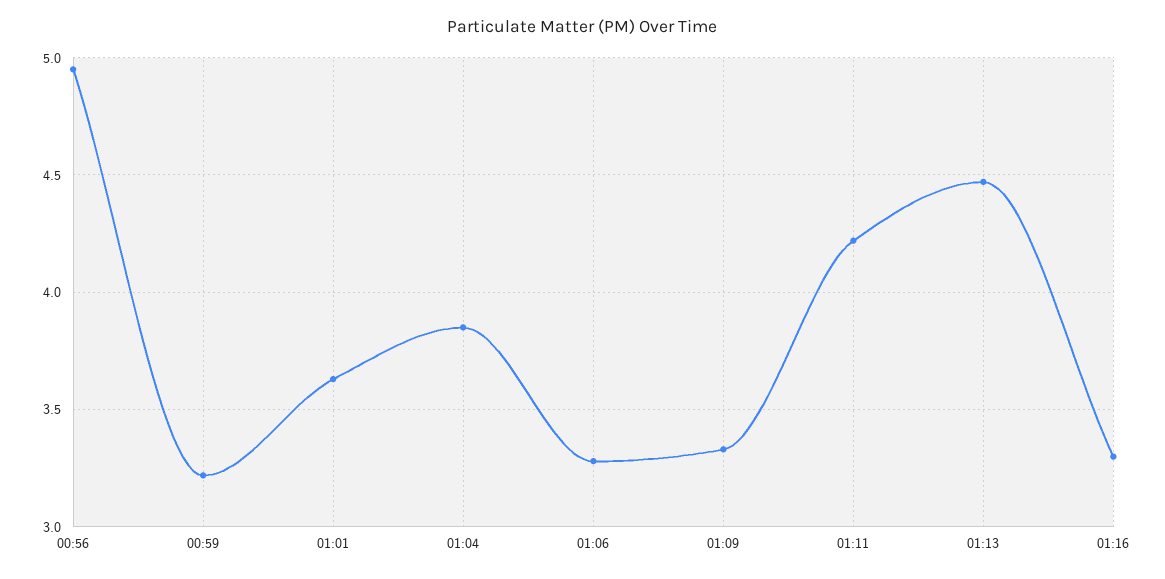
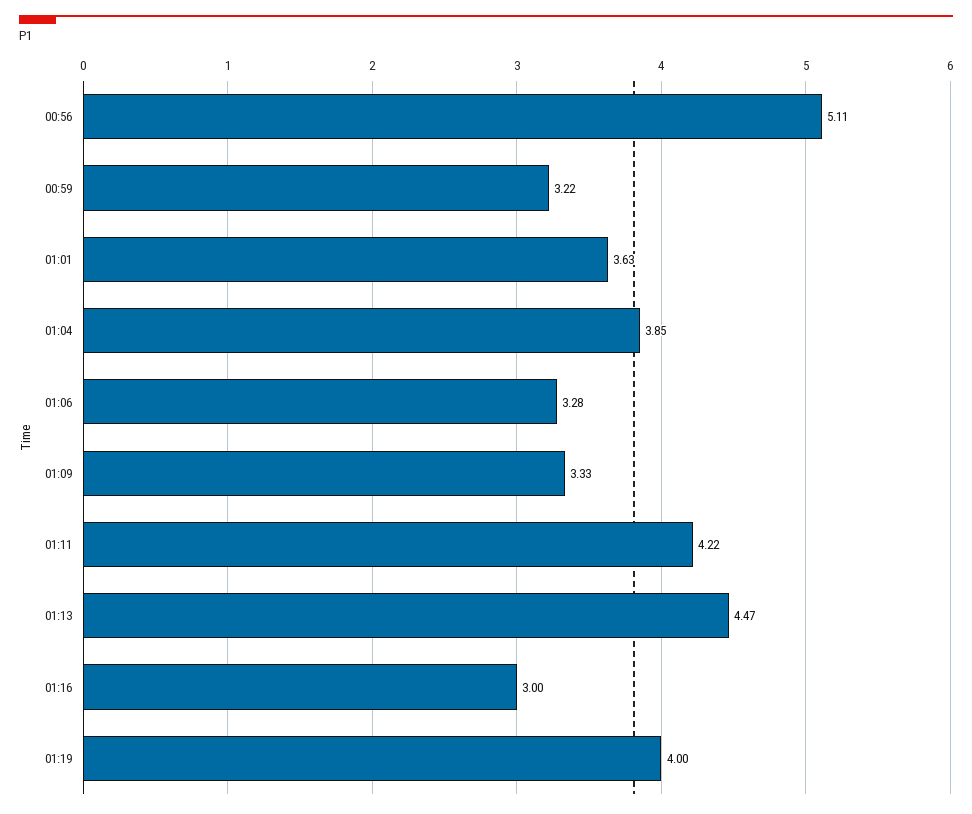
00:56: 4.95 -> 5.11
01:16: 3.3 -> 3
01:19: none -> 4

